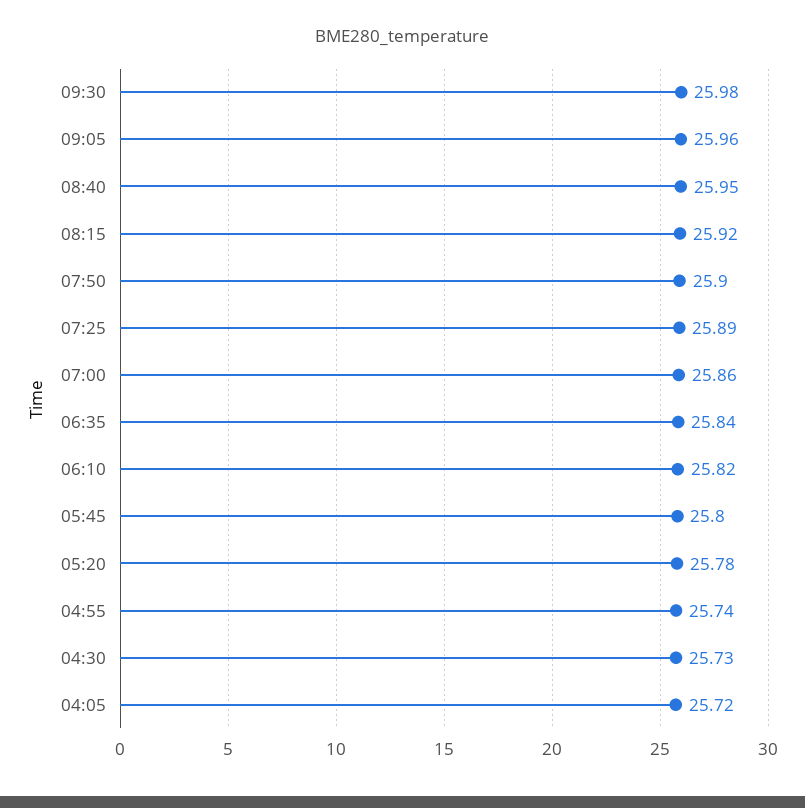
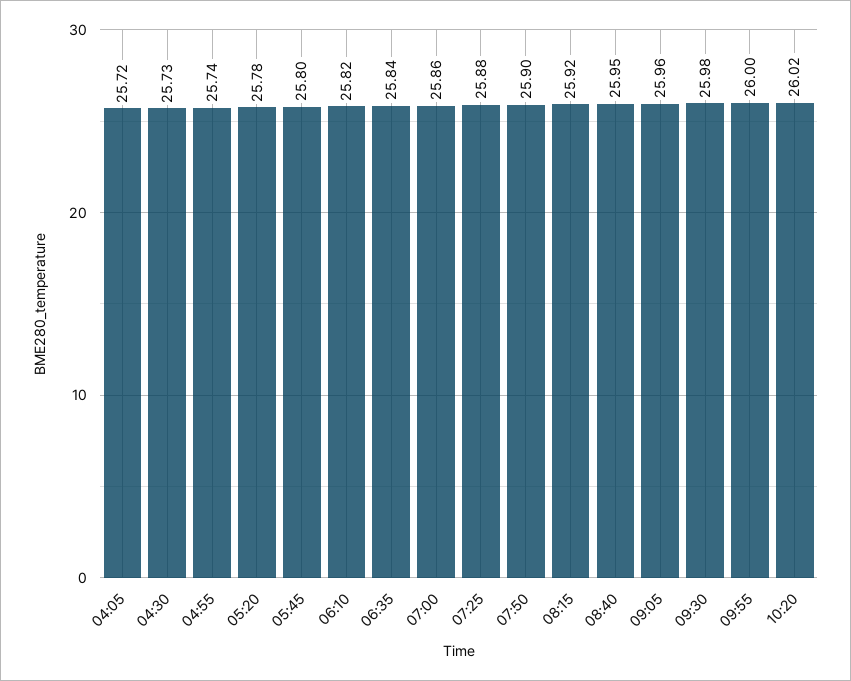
07:25: 25.89 -> 25.88
09:55: none -> 26
10:20: none -> 26.02

